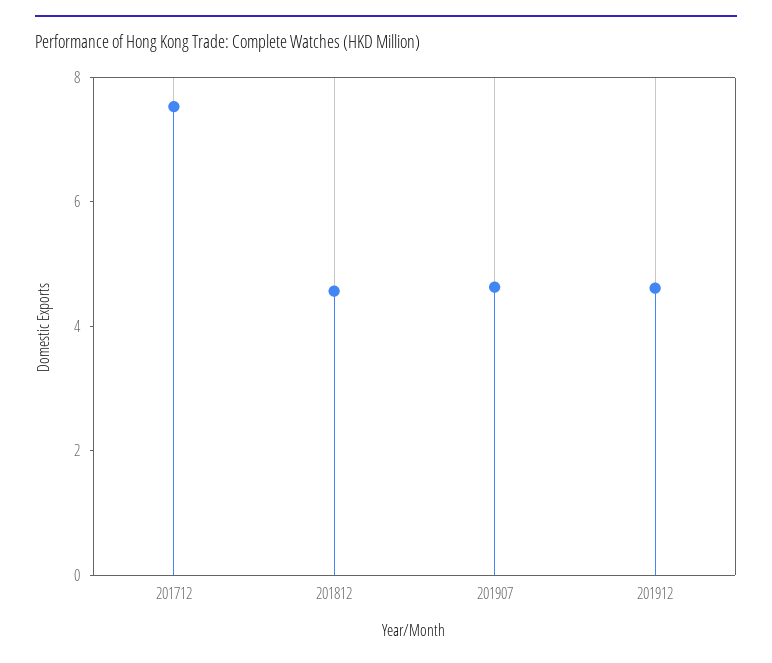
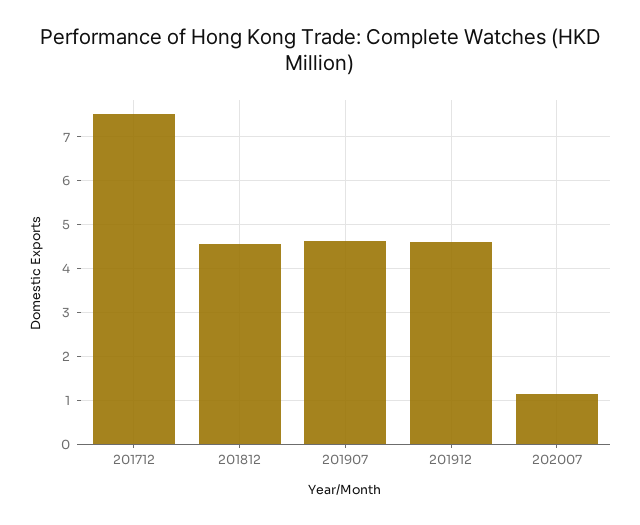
202007: none -> 1.2

